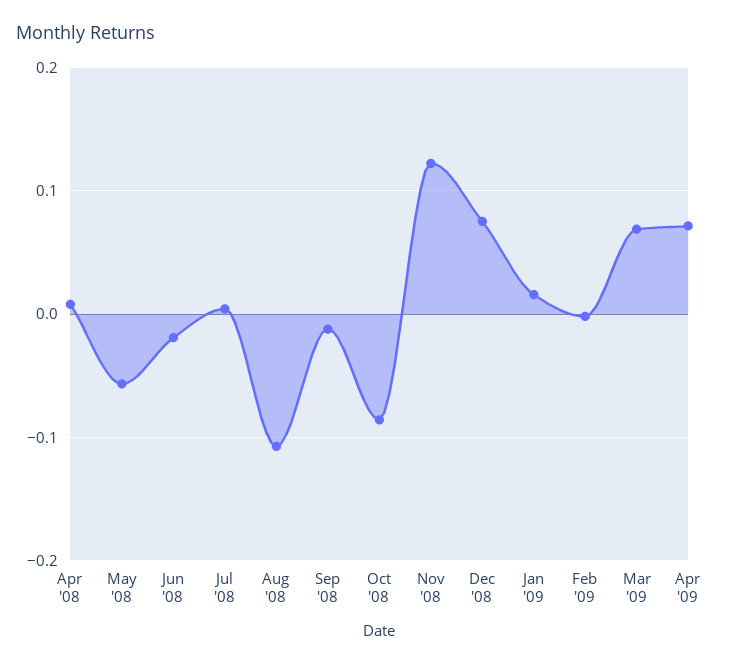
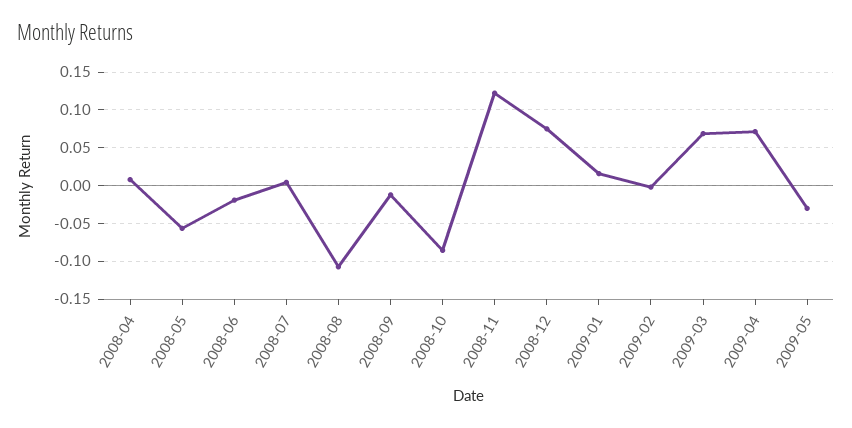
2009-05: none -> -0.03

